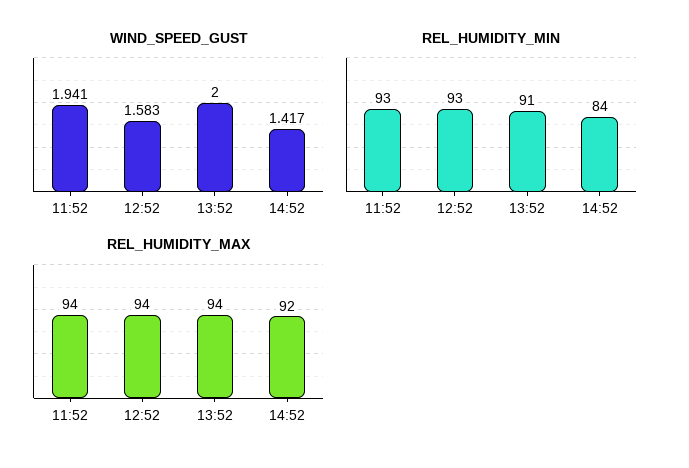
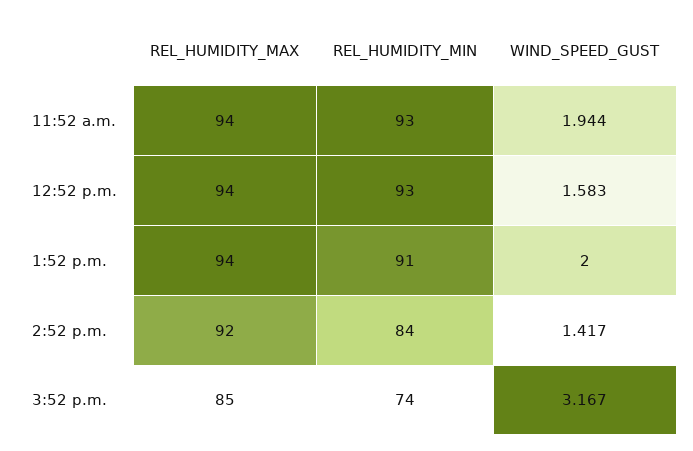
WIND_SPEED_GUST, 11:52: 1.941 -> 1.944
REL_HUMIDITY_MAX, 3:52 p.m.: none -> 85
REL_HUMIDITY_MIN, 3:52 p.m.: none -> 74
WIND_SPEED_GUST, 3:52 p.m.: none -> 3.167

